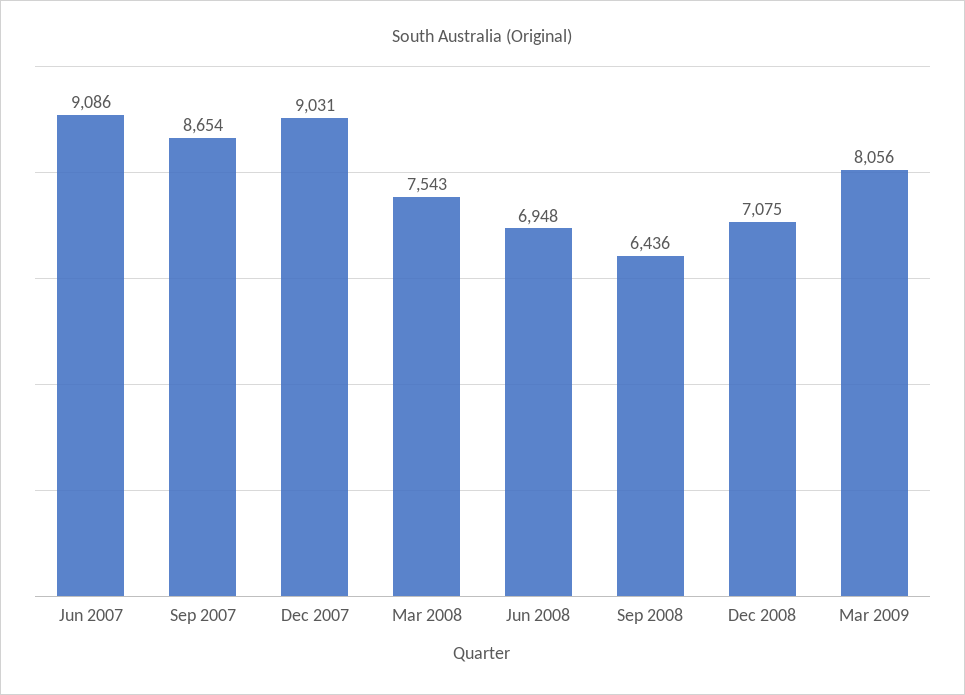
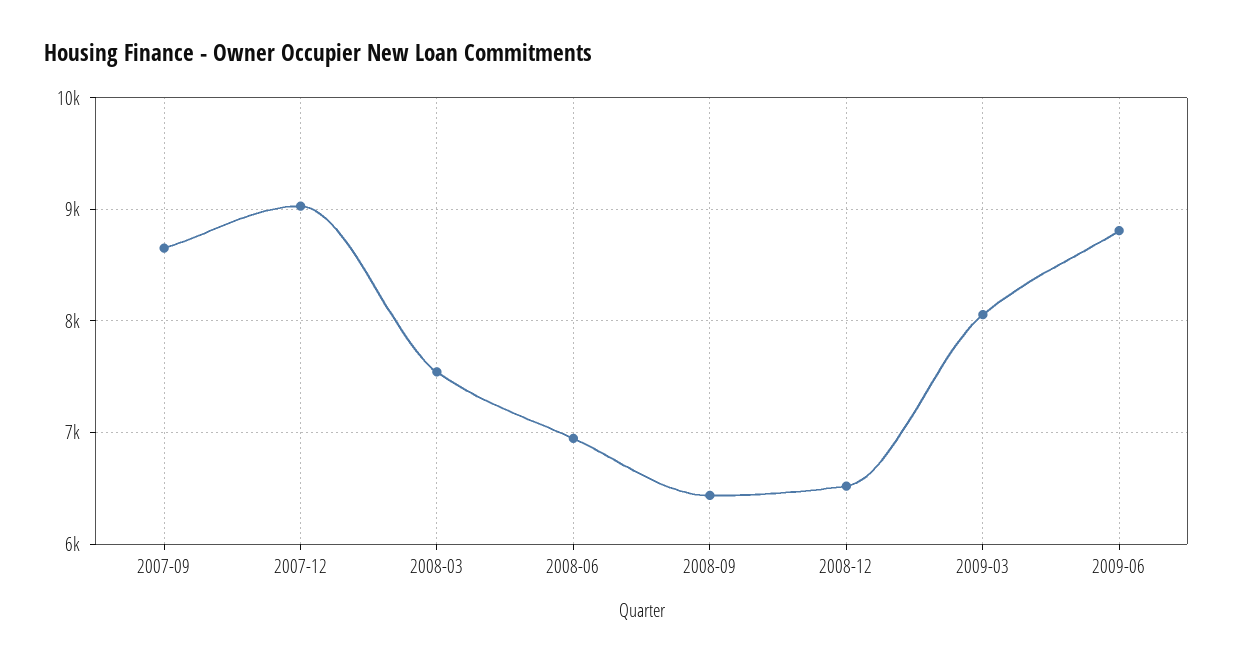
Jun 2007: 9086 -> none
Dec 2008: 7075 -> 6500
2009-06: none -> 8800

